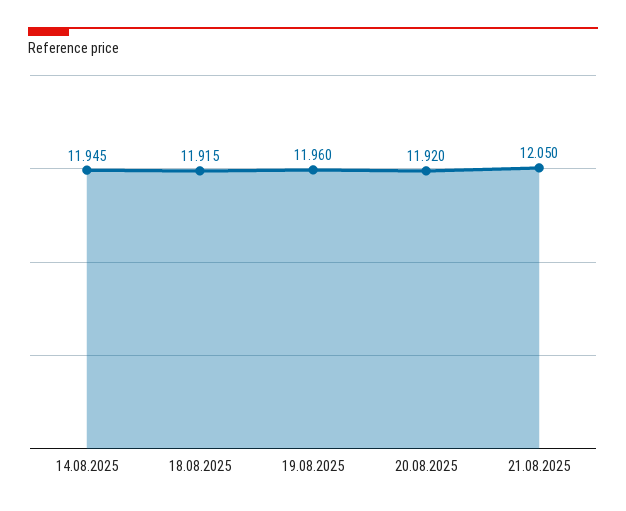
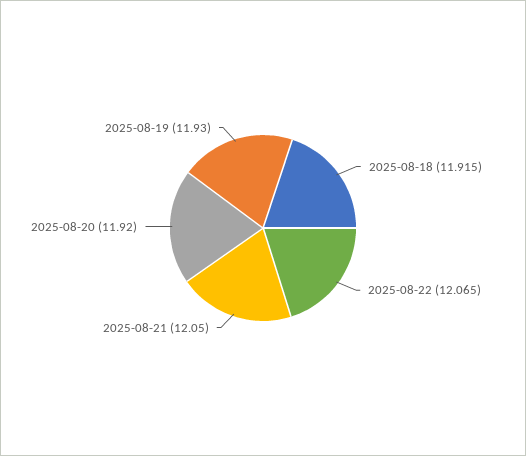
14.08.2025: 11.945 -> none
19.08.2025: 11.96 -> 11.93
2025-08-22: none -> 12.065

